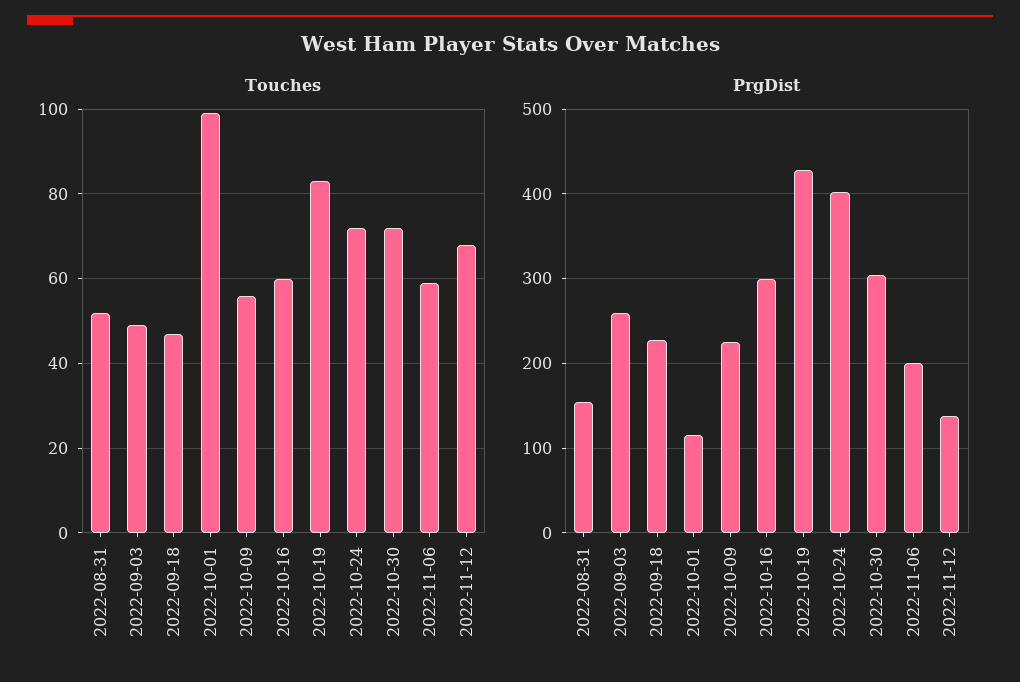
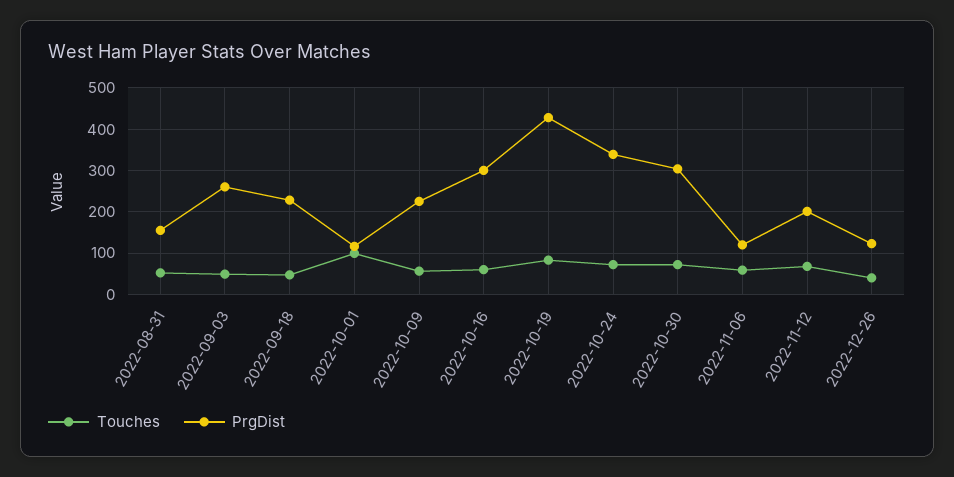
PrgDist, 2022-10-24: 400 -> 340
PrgDist, 2022-11-06: 200 -> 120
PrgDist, 2022-11-12: 140 -> 200
Touches, 2022-12-26: none -> 40
PrgDist, 2022-12-26: none -> 120

